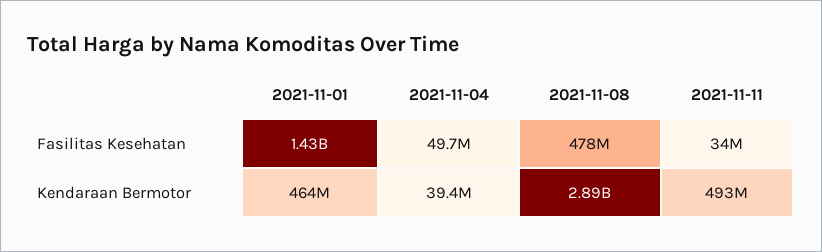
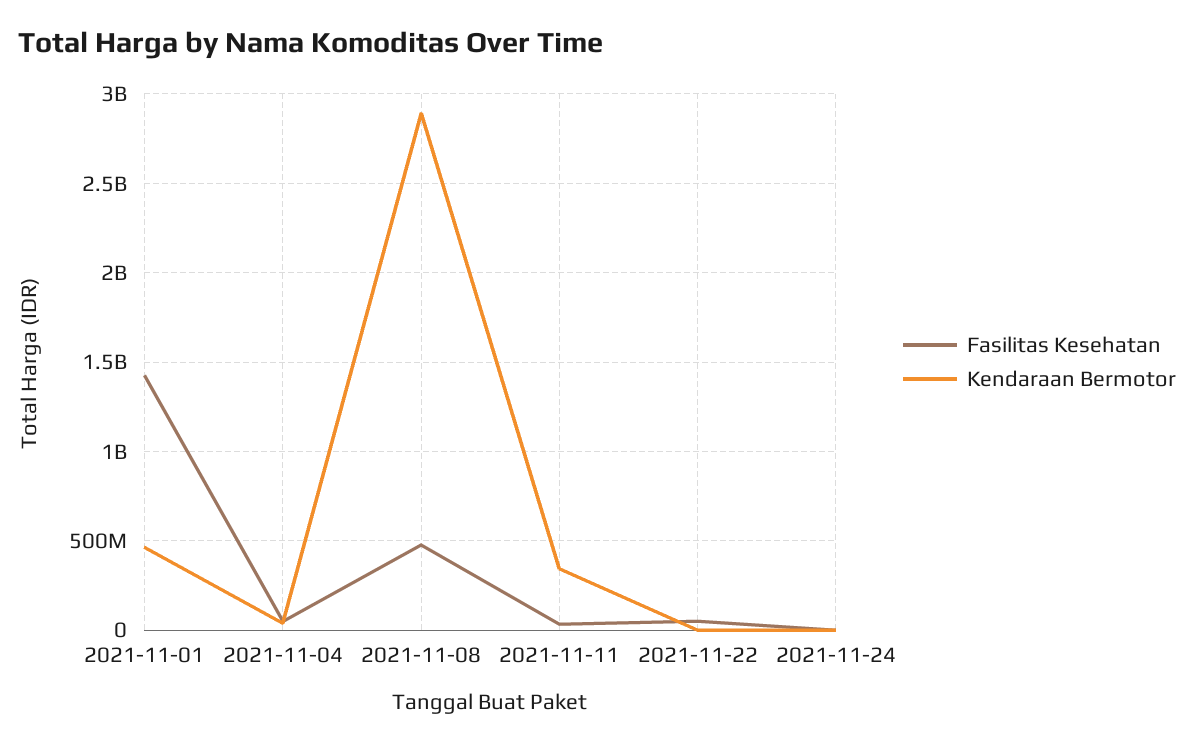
Kendaraan Bermotor, 2021-11-11: 493000000 -> 350000000
Fasilitas Kesehatan, 2021-11-22: none -> 50000000
Kendaraan Bermotor, 2021-11-22: none -> 0
Fasilitas Kesehatan, 2021-11-24: none -> 0
Kendaraan Bermotor, 2021-11-24: none -> 0

